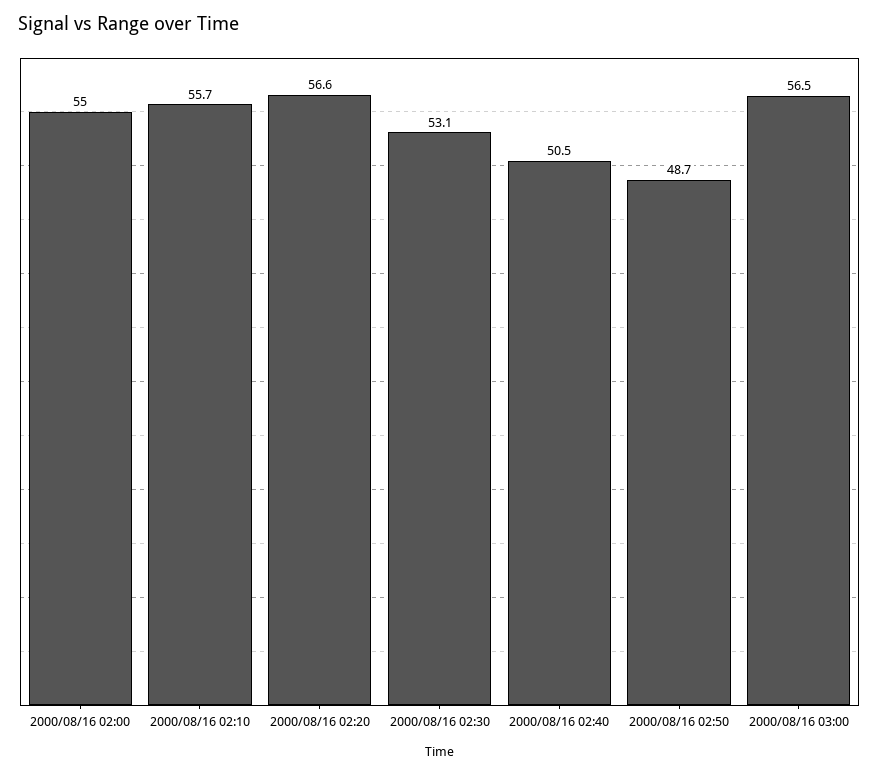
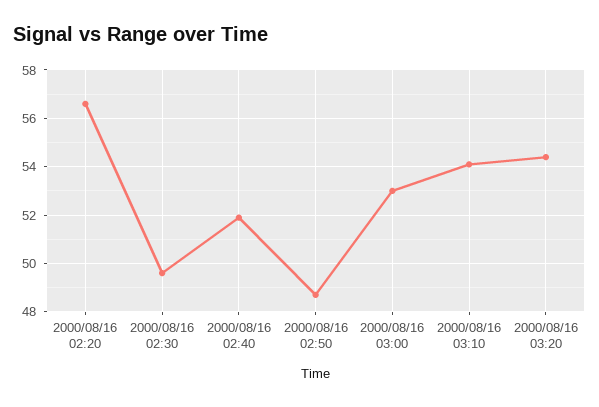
2000/08/16 02:00: 55 -> none
2000/08/16 02:10: 55.7 -> none
2000/08/16 02:30: 53.1 -> 49.5
2000/08/16 02:40: 50.5 -> 52
2000/08/16 03:00: 56.5 -> 53
2000/08/16 03:10: none -> 54
2000/08/16 03:20: none -> 54.5

